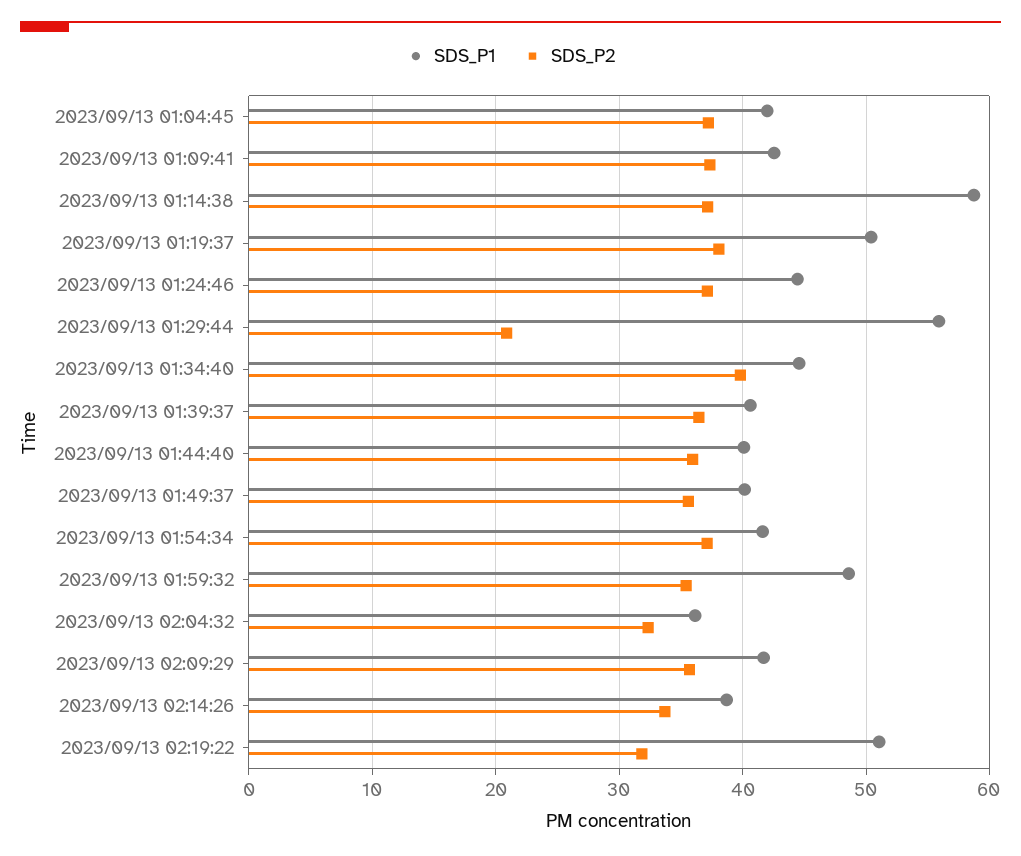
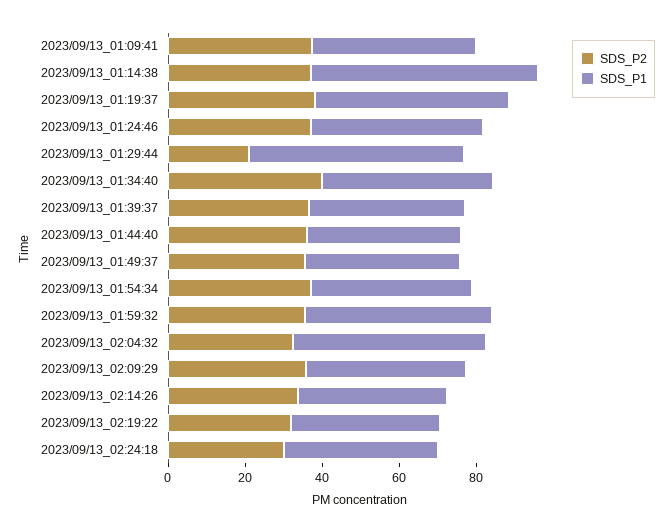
SDS_P1, 2023/09/13 01:04:45: 42 -> none
SDS_P2, 2023/09/13 01:04:45: 37 -> none
SDS_P1, 2023/09/13 02:04:32: 36 -> 50
SDS_P1, 2023/09/13 02:19:22: 51 -> 40
SDS_P2, 2023/09/13_02:24:18: none -> 30
SDS_P1, 2023/09/13_02:24:18: none -> 40

